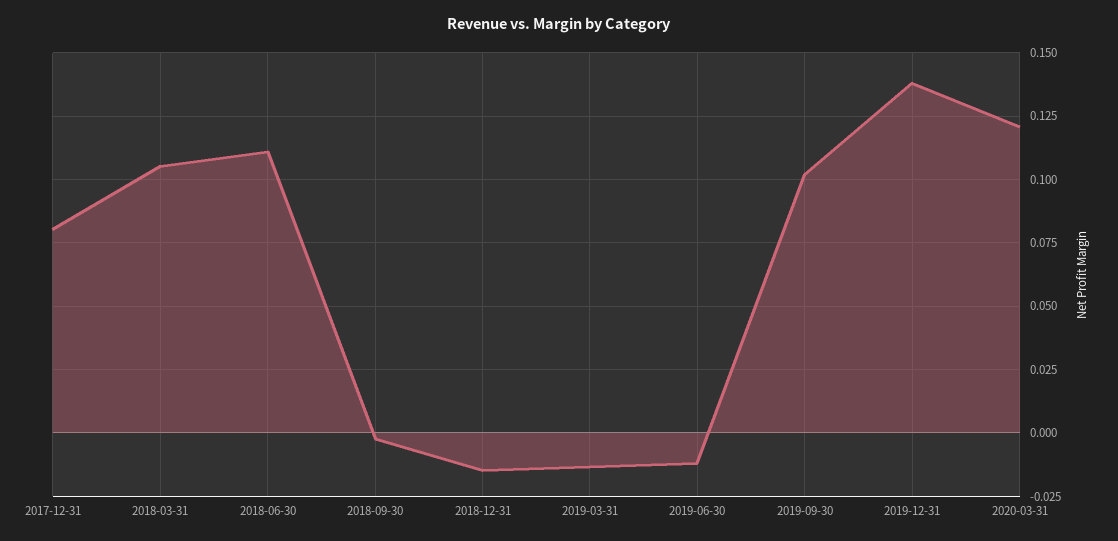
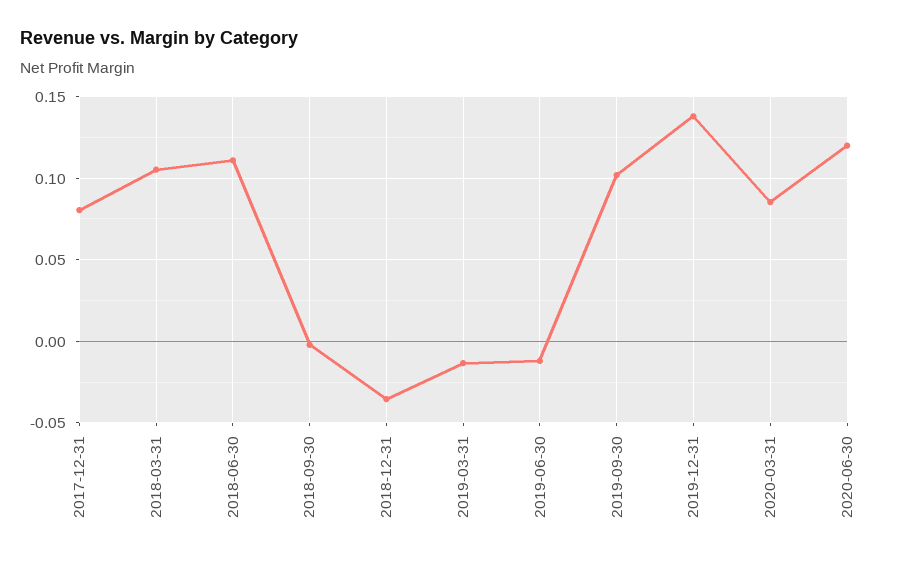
2018-12-31: -0.015 -> -0.035
2020-03-31: 0.12 -> 0.085
2020-06-30: none -> 0.12

